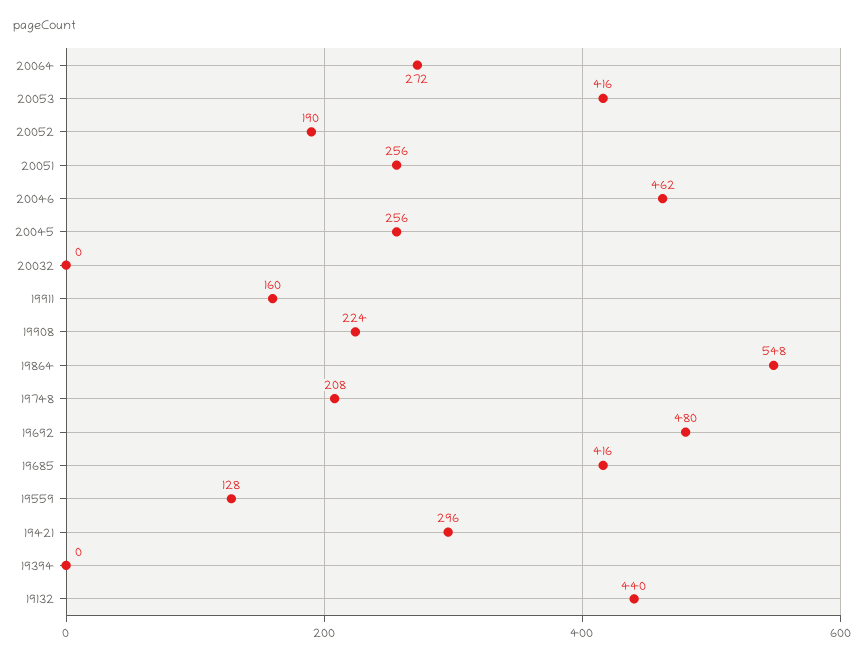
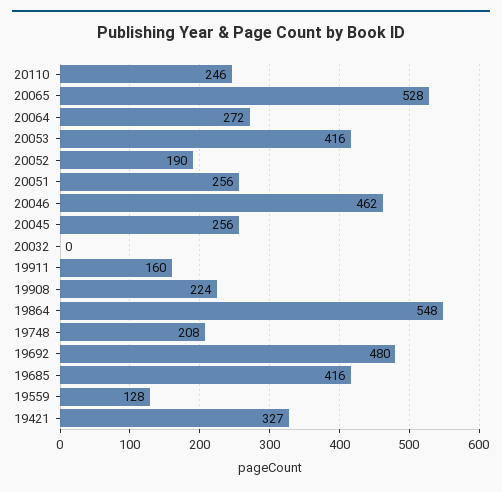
19421: 296 -> 327
19394: 0 -> none
19132: 440 -> none
20110: none -> 246
20065: none -> 528

